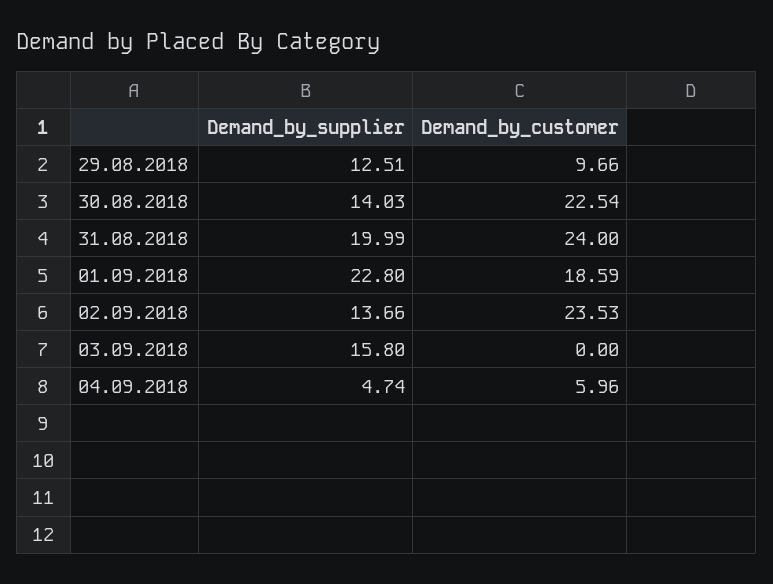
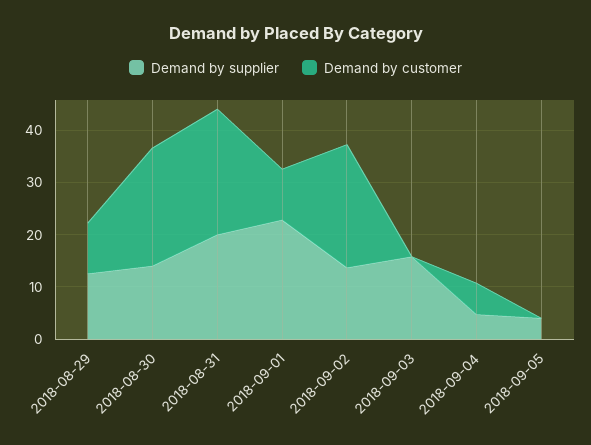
Demand_by_customer, 01.09.2018: 18.59 -> 10
Demand_by_supplier, 2018-09-05: none -> 4
Demand_by_customer, 2018-09-05: none -> 0

